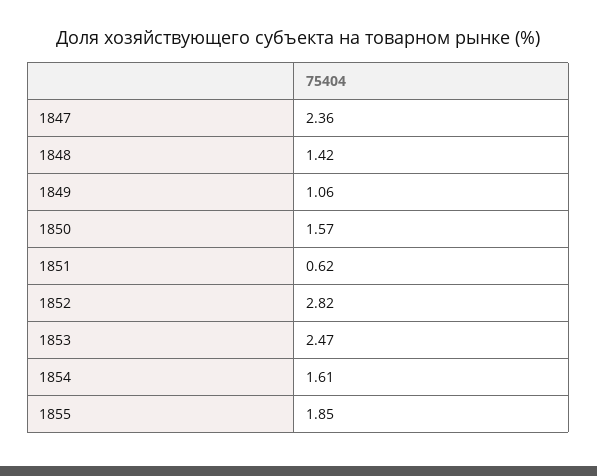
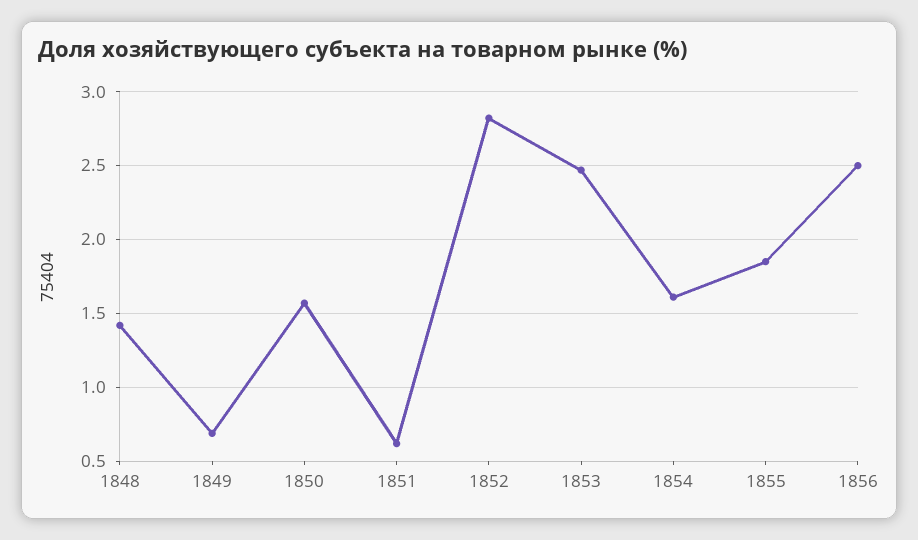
1847: 2.36 -> none
1849: 1.06 -> 0.7
1856: none -> 2.5

